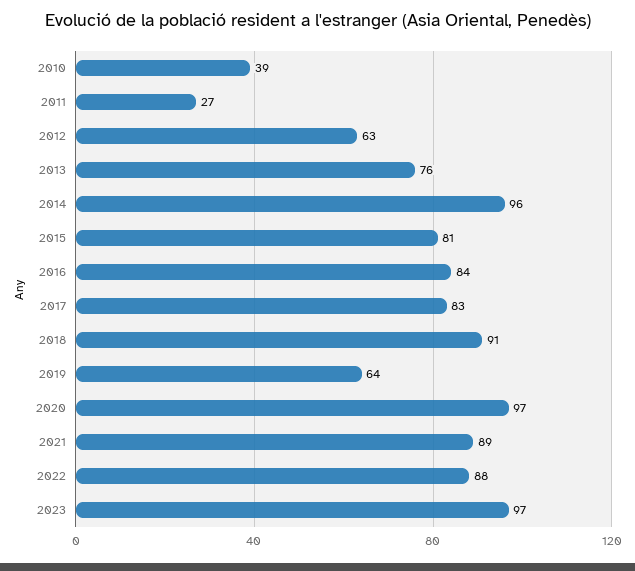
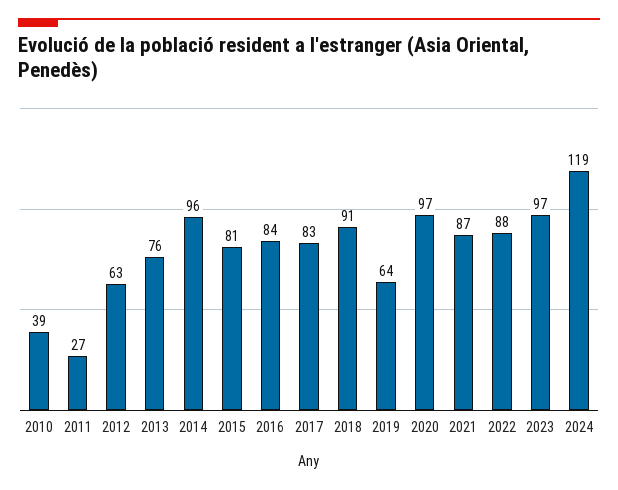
2021: 89 -> 87
2024: none -> 119

